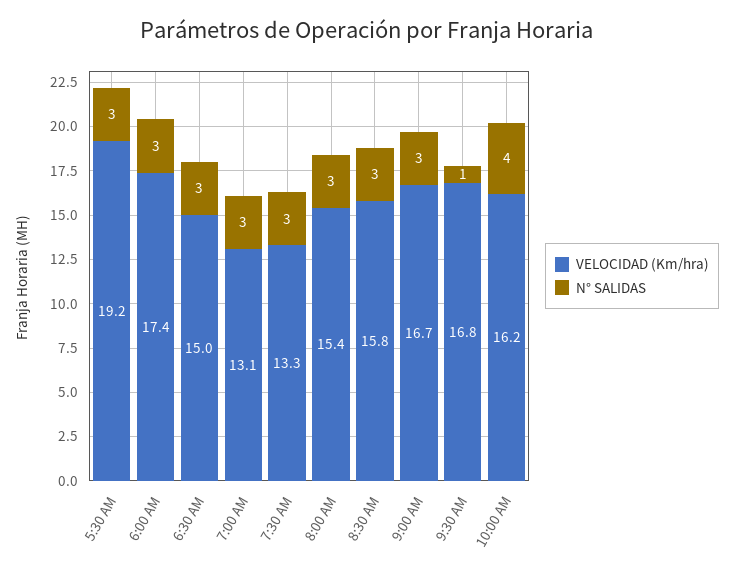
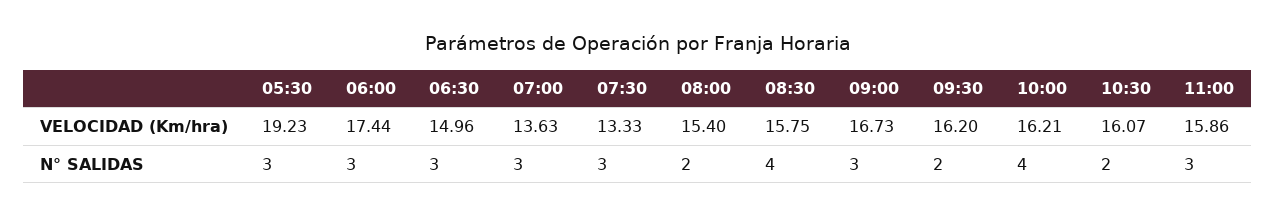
VELOCIDAD (Km/hra), 7:00 AM: 13.1 -> 13.63
N° SALIDAS, 8:00 AM: 3 -> 2
N° SALIDAS, 8:30 AM: 3 -> 4
VELOCIDAD (Km/hra), 9:30 AM: 16.8 -> 16.2
N° SALIDAS, 9:30 AM: 1 -> 2
VELOCIDAD (Km/hra), 10:30: none -> 16.07
VELOCIDAD (Km/hra), 11:00: none -> 15.86
N° SALIDAS, 10:30: none -> 2
N° SALIDAS, 11:00: none -> 3

